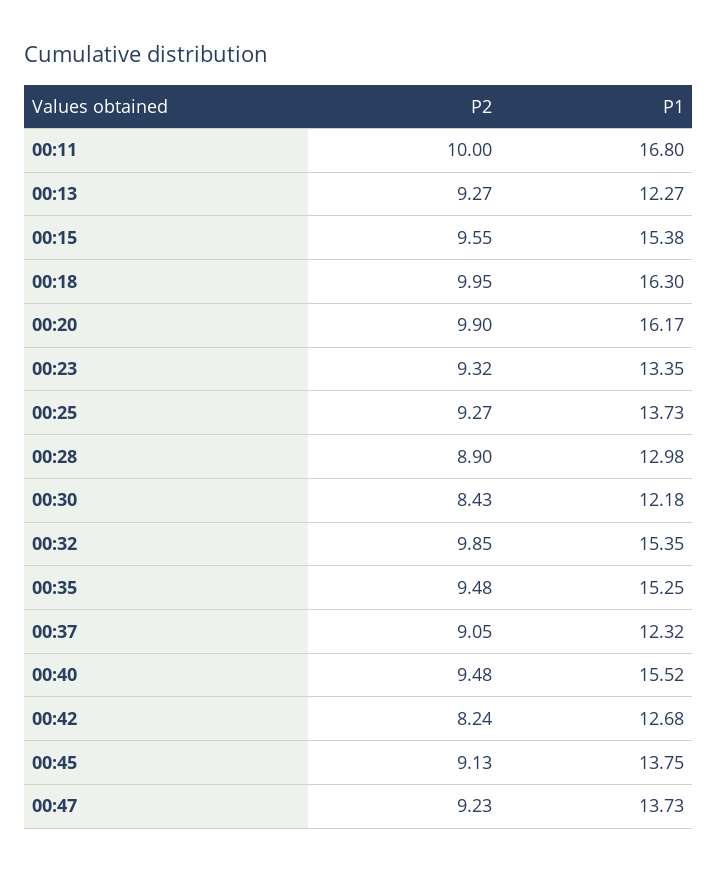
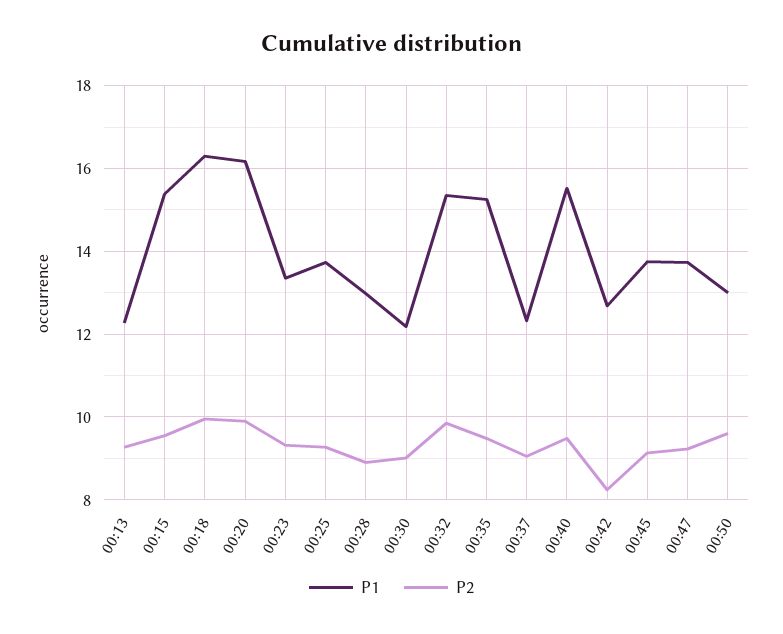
P2, 00:11: 10 -> none
P1, 00:11: 16.8 -> none
P2, 00:30: 8.43 -> 9
P1, 00:50: none -> 13
P2, 00:50: none -> 9.6

